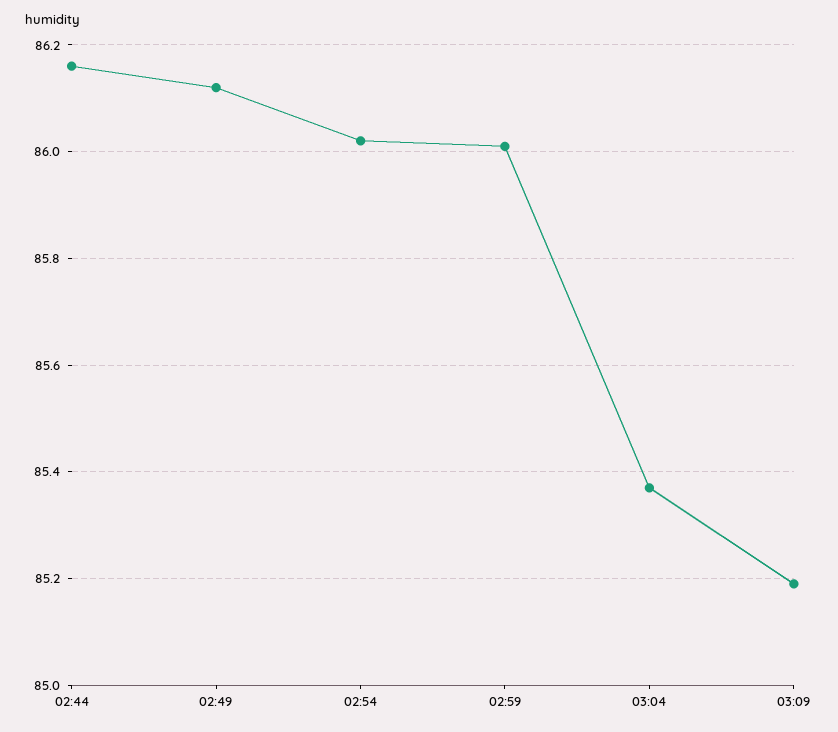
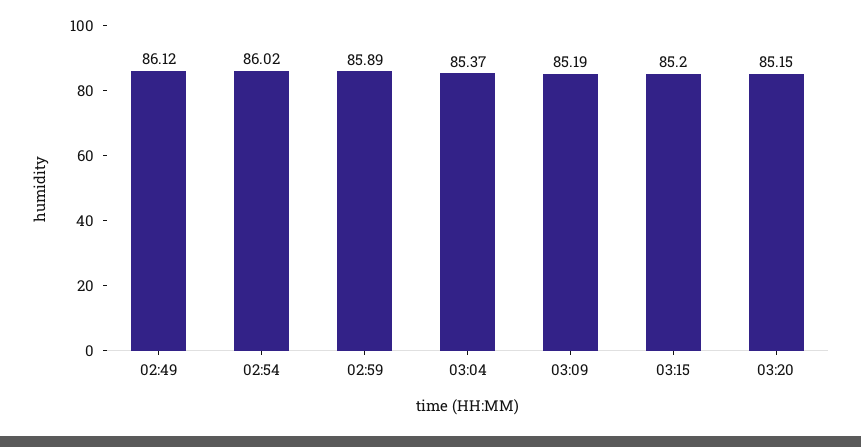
02:44: 86.15 -> none
02:59: 86 -> 85.89
03:15: none -> 85.2
03:20: none -> 85.15

